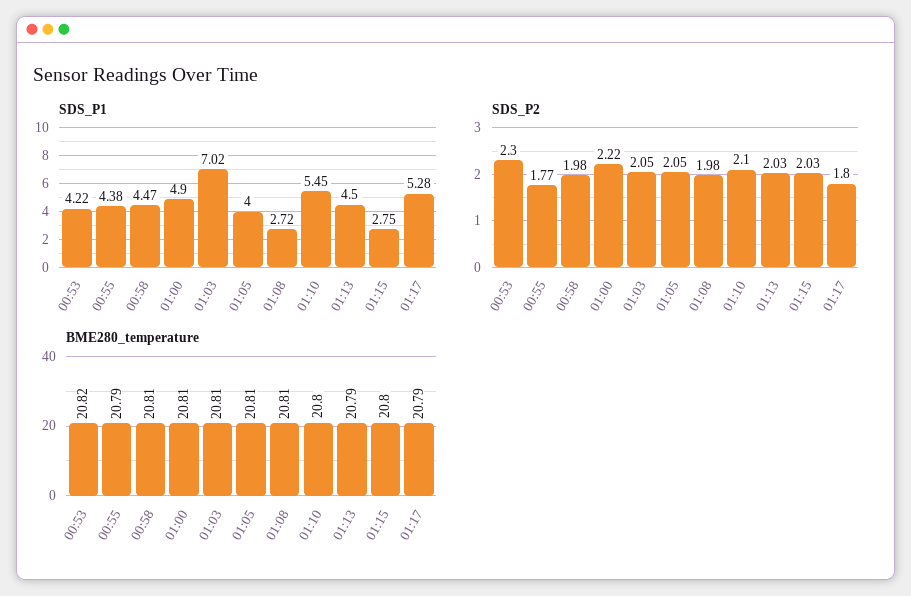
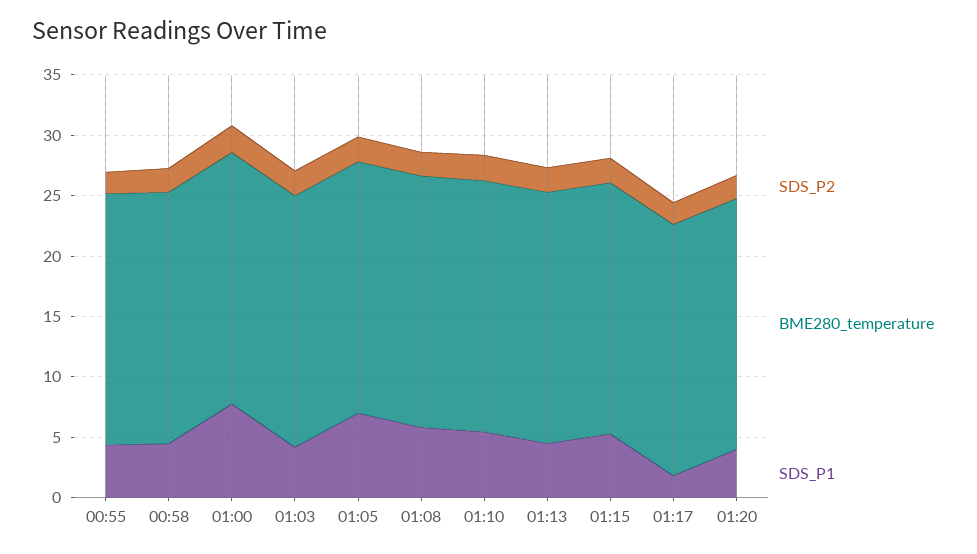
SDS_P1, 00:53: 4.22 -> none
SDS_P1, 01:00: 4.9 -> 8
SDS_P1, 01:03: 7.02 -> 4
SDS_P1, 01:05: 4 -> 7
SDS_P1, 01:08: 2.72 -> 6
SDS_P1, 01:15: 2.75 -> 5
SDS_P1, 01:17: 5.28 -> 2
SDS_P2, 00:53: 2.3 -> none
BME280_temperature, 00:53: 20.82 -> none
SDS_P2, 01:20: none -> 2
BME280_temperature, 01:20: none -> 21
SDS_P1, 01:20: none -> 4

